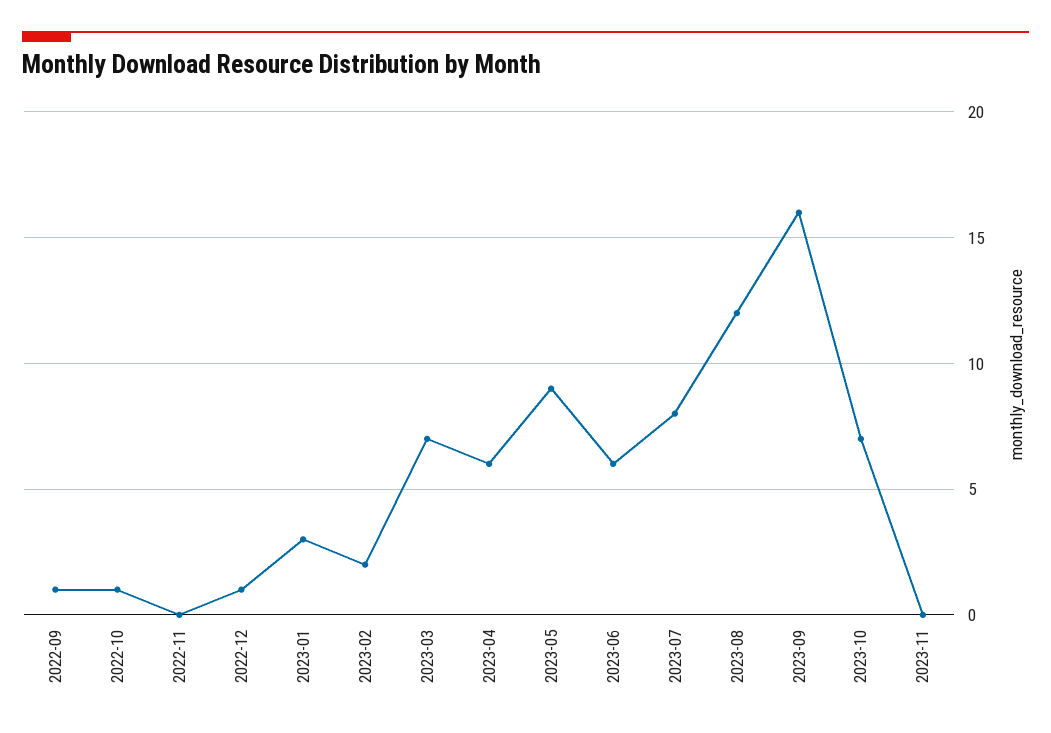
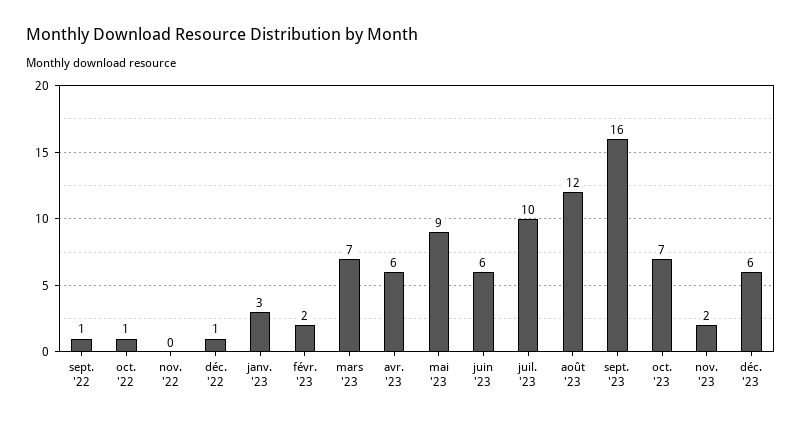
2023-07: 8 -> 10
2023-11: 0 -> 2
déc. '23: none -> 6

